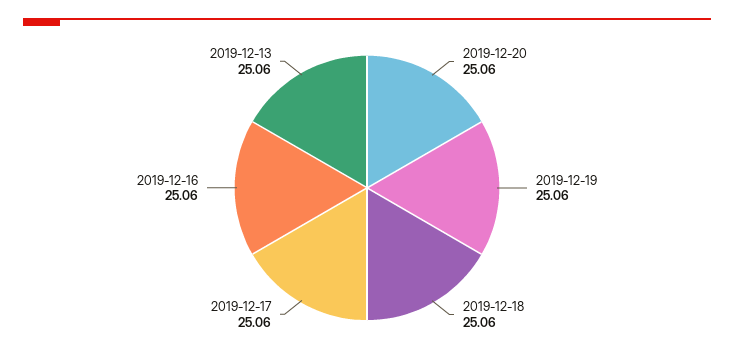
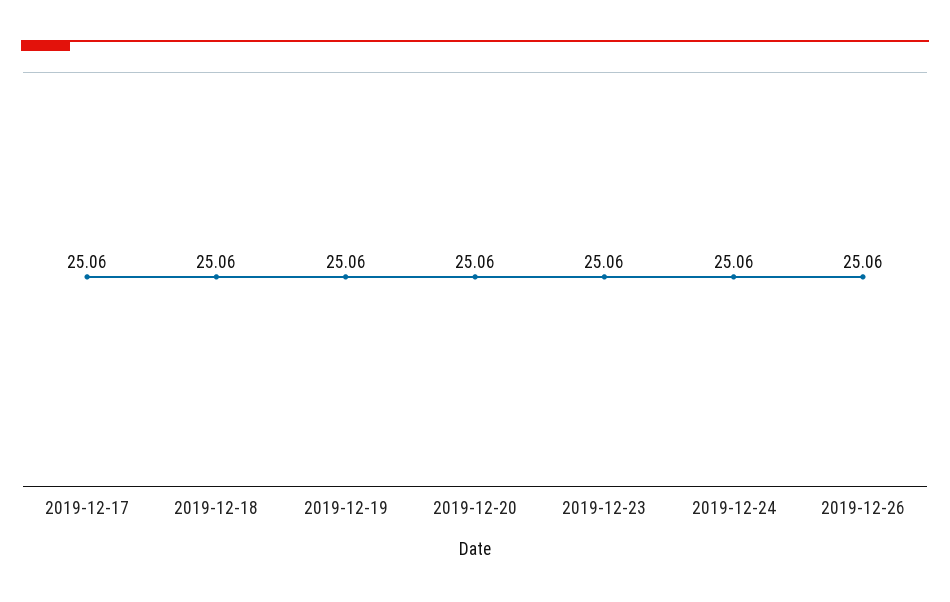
2019-12-16: 25.06 -> none
2019-12-13: 25.06 -> none
2019-12-23: none -> 25.06
2019-12-24: none -> 25.06
2019-12-26: none -> 25.06

